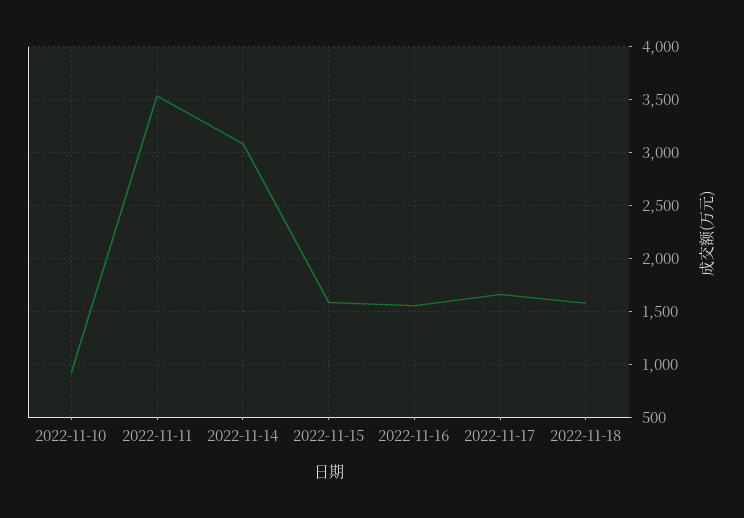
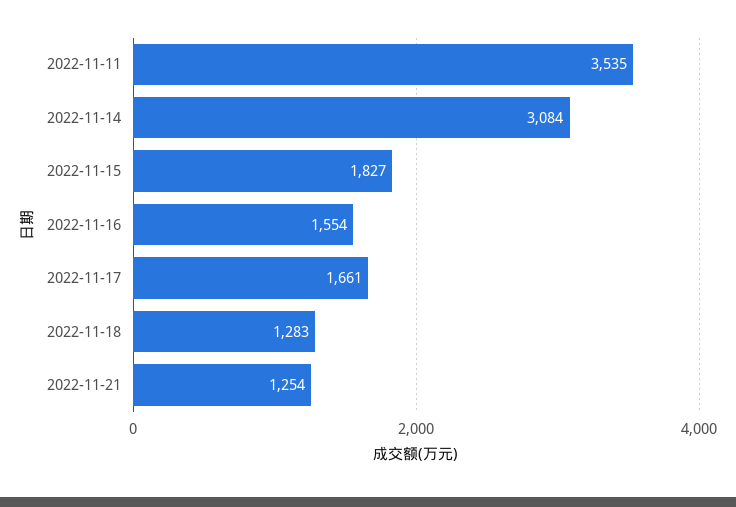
2022-11-10: 900 -> none
2022-11-15: 1600 -> 1827
2022-11-18: 1600 -> 1283
2022-11-21: none -> 1254

